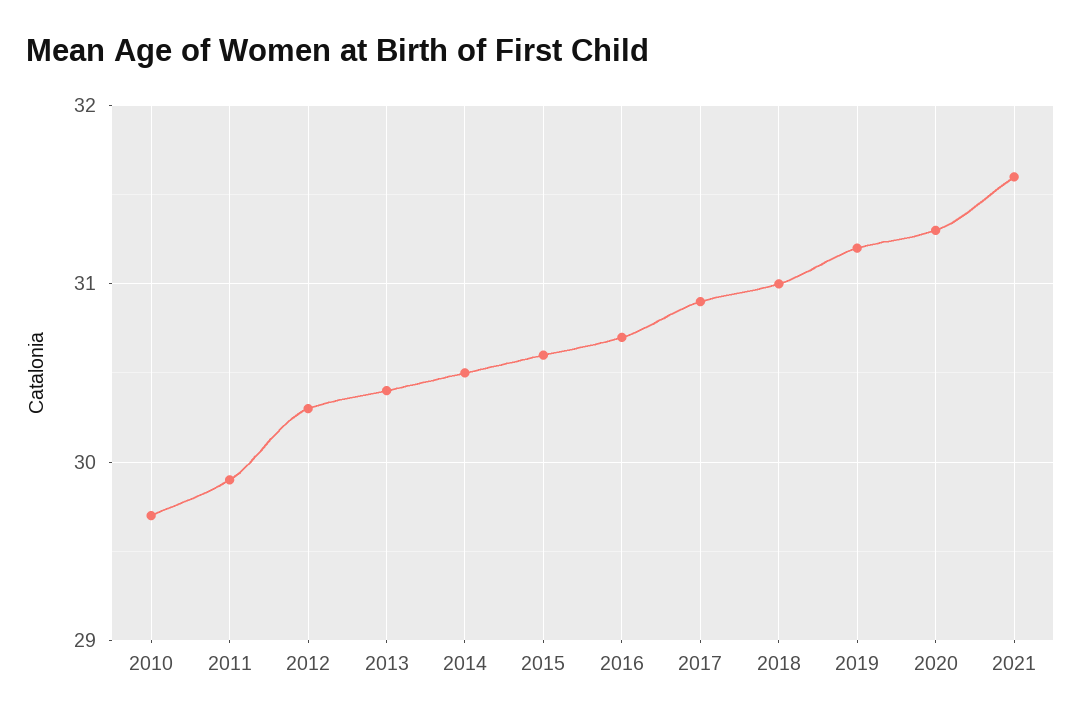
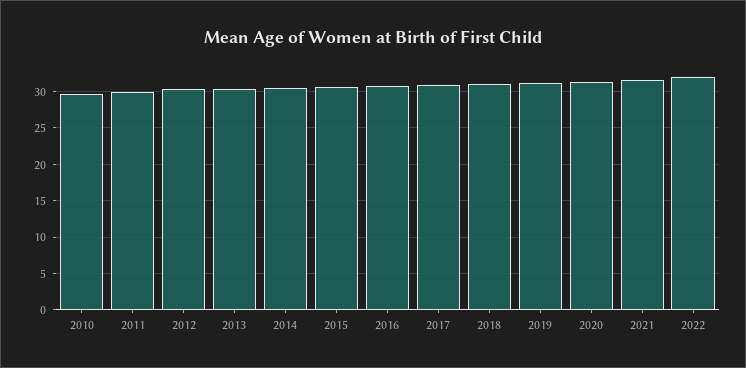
2022: none -> 32

